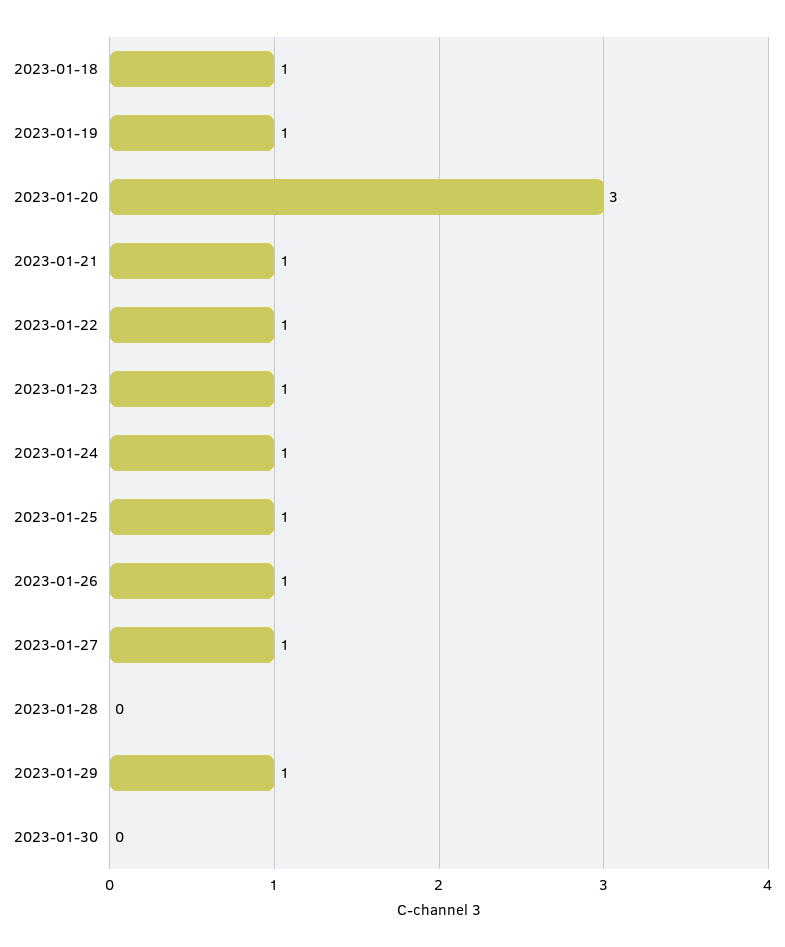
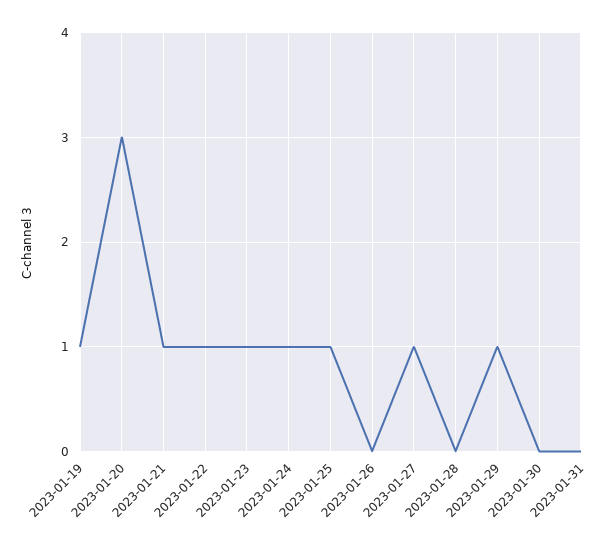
2023-01-18: 1 -> none
2023-01-26: 1 -> 0
2023-01-31: none -> 0

